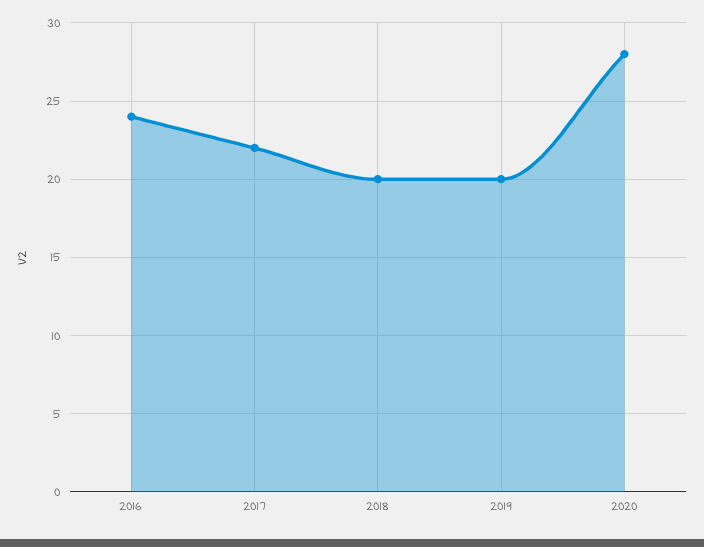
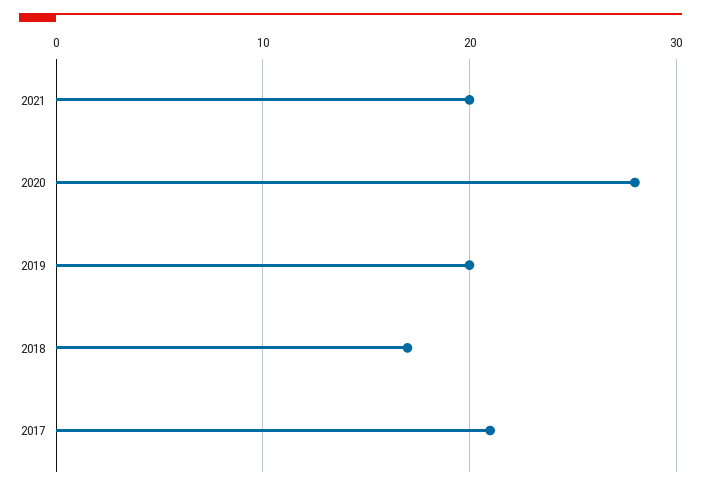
2016: 24 -> none
2017: 22 -> 21
2018: 20 -> 17
2021: none -> 20

